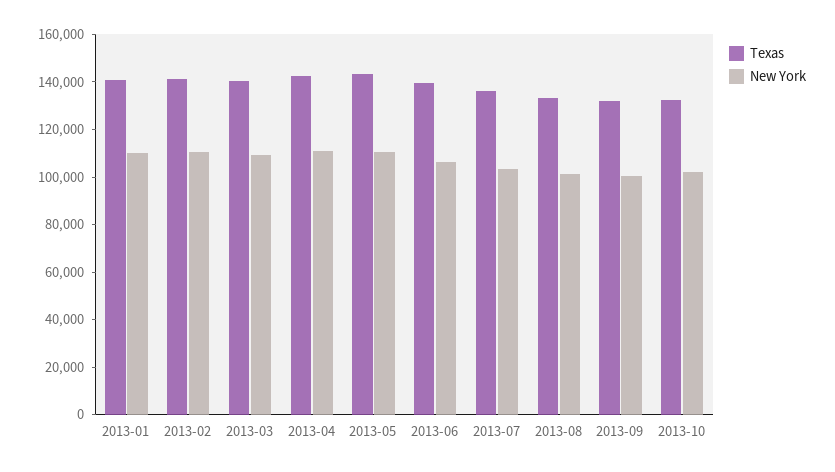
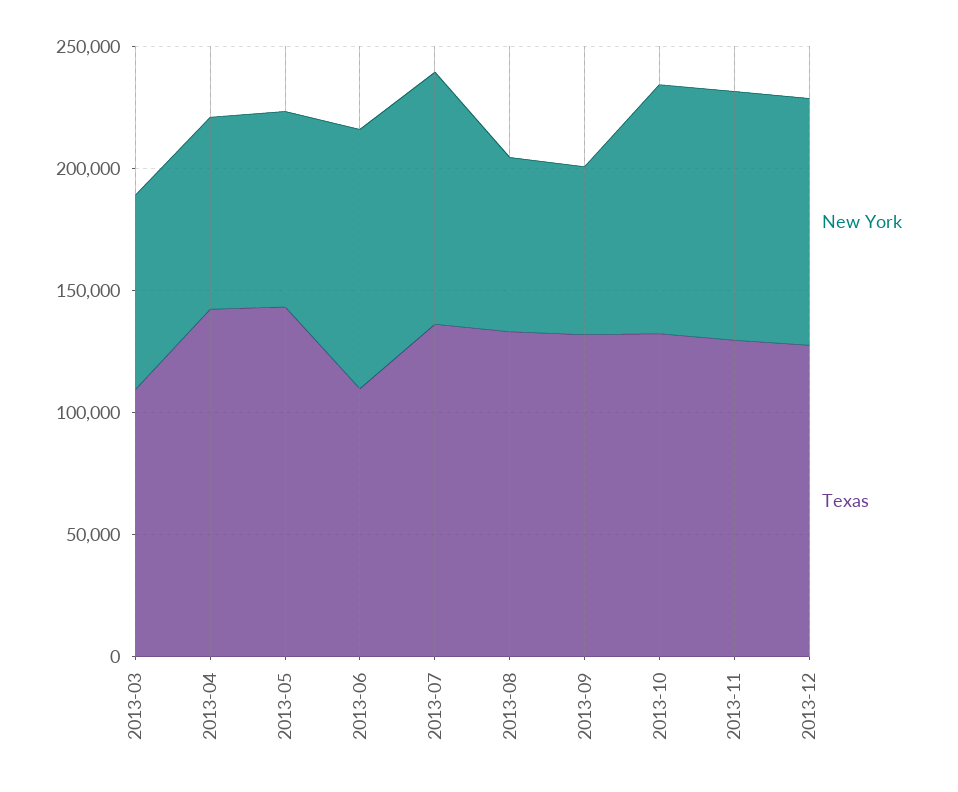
Texas, 2013-01: 140000 -> none
New York, 2013-01: 110000 -> none
Texas, 2013-02: 140000 -> none
New York, 2013-02: 110000 -> none
Texas, 2013-03: 140000 -> 110000
New York, 2013-03: 110000 -> 80000
New York, 2013-04: 110000 -> 80000
New York, 2013-05: 110000 -> 80000
Texas, 2013-06: 140000 -> 110000
New York, 2013-08: 100000 -> 70000
New York, 2013-09: 100000 -> 70000
New York, 2013-11: none -> 100000
Texas, 2013-11: none -> 130000
New York, 2013-12: none -> 100000
Texas, 2013-12: none -> 130000

